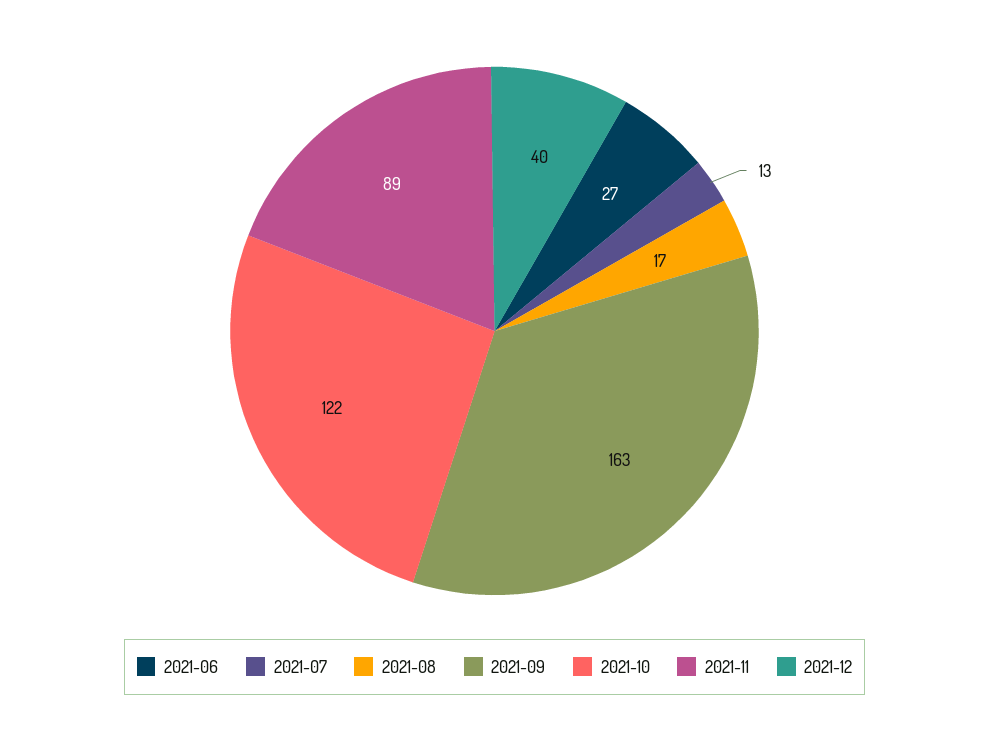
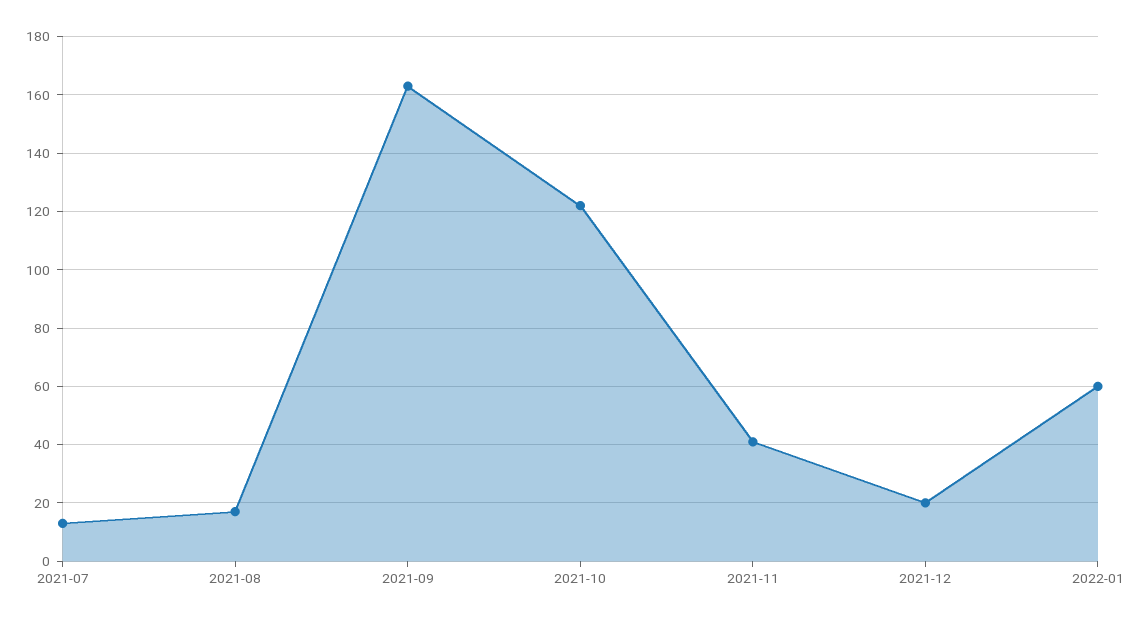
2021-06: 27 -> none
2021-11: 89 -> 40
2021-12: 40 -> 20
2022-01: none -> 60

